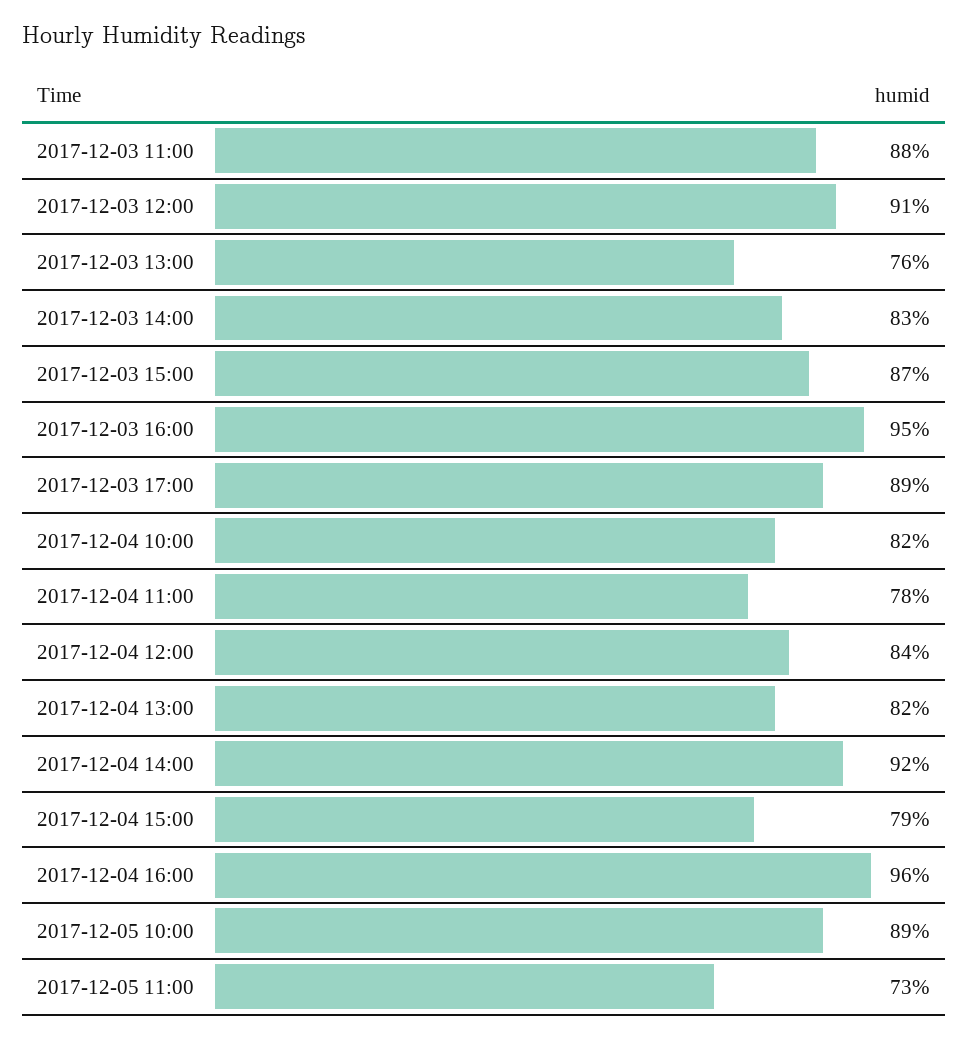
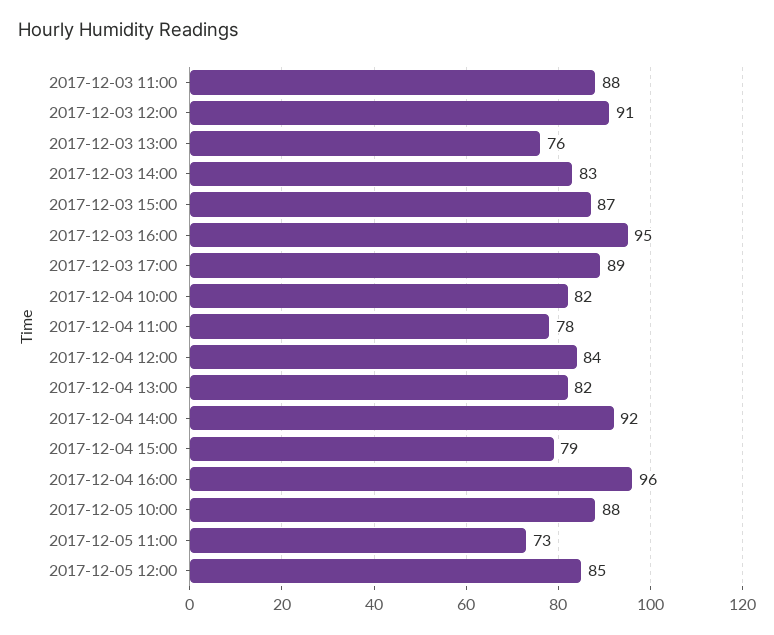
2017-12-05 10:00: 89 -> 88
2017-12-05 12:00: none -> 85

